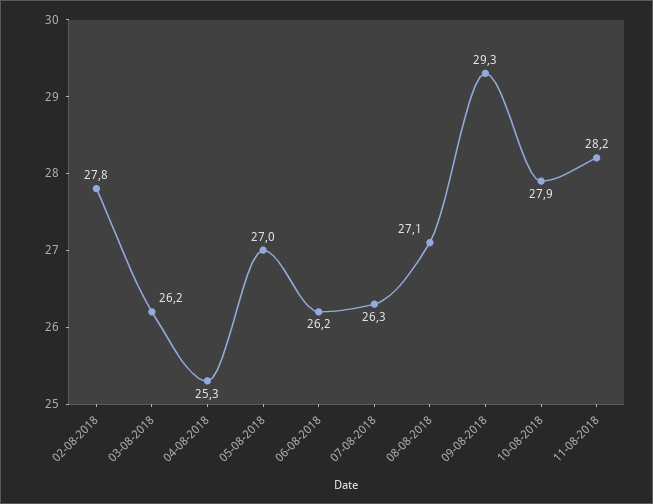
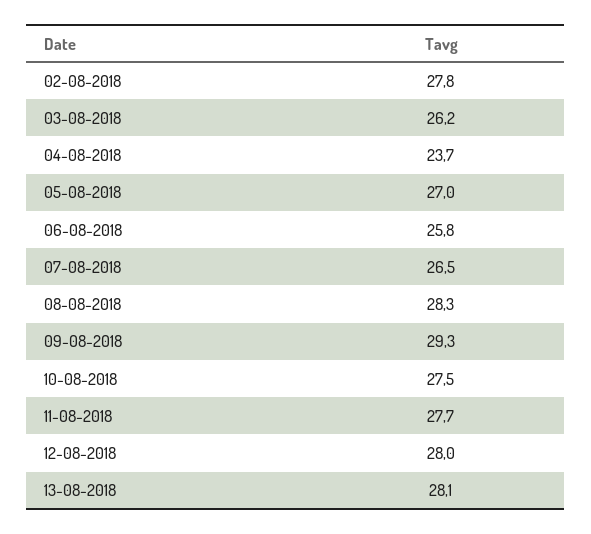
04-08-2018: 25.3 -> 23.7
06-08-2018: 26.2 -> 25.8
07-08-2018: 26.3 -> 26.5
08-08-2018: 27.1 -> 28.3
10-08-2018: 27.9 -> 27.5
11-08-2018: 28.2 -> 27.7
12-08-2018: none -> 28
13-08-2018: none -> 28.1

